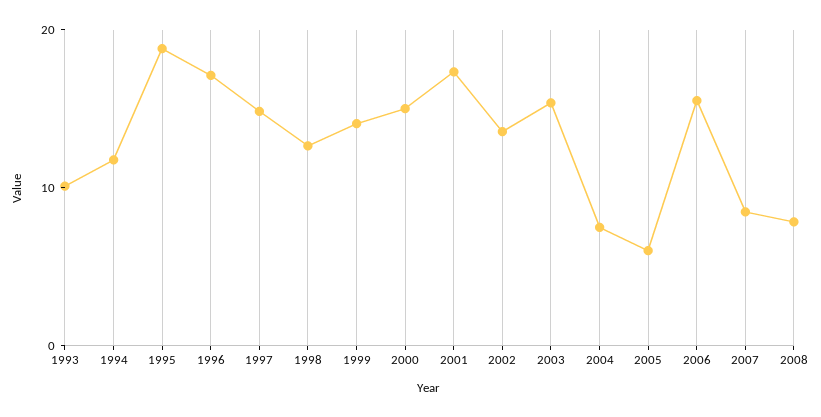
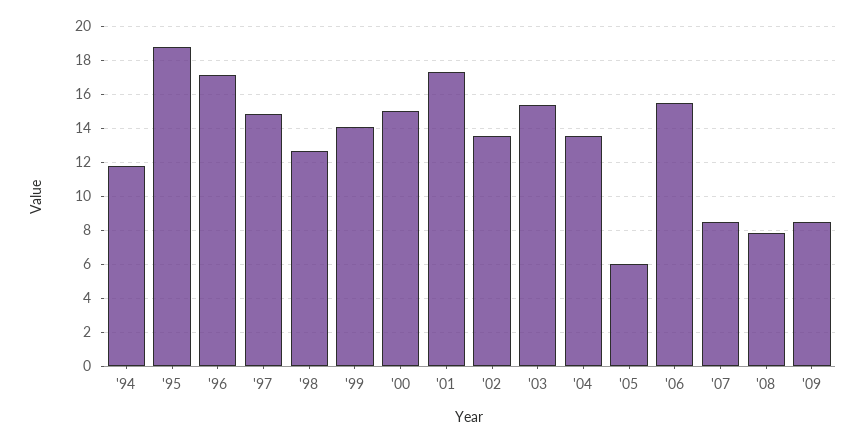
1993: 10 -> none
2004: 8 -> 13.5
'09: none -> 8.5

